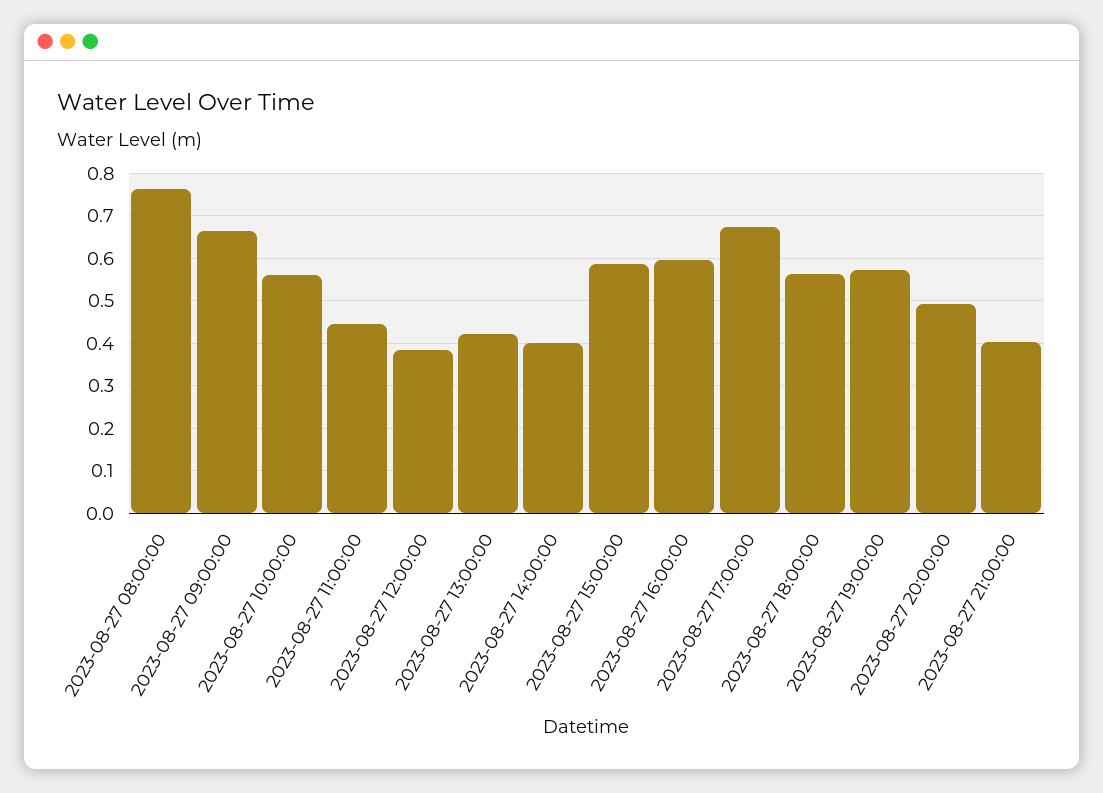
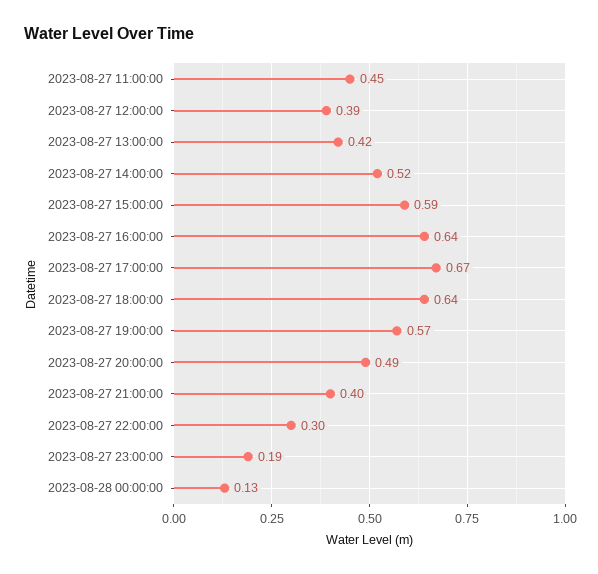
2023-08-27 08:00:00: 0.76 -> none
2023-08-27 09:00:00: 0.66 -> none
2023-08-27 10:00:00: 0.56 -> none
2023-08-27 14:00:00: 0.4 -> 0.52
2023-08-27 16:00:00: 0.6 -> 0.64
2023-08-27 18:00:00: 0.56 -> 0.64
2023-08-27 22:00:00: none -> 0.3
2023-08-27 23:00:00: none -> 0.19
2023-08-28 00:00:00: none -> 0.13

